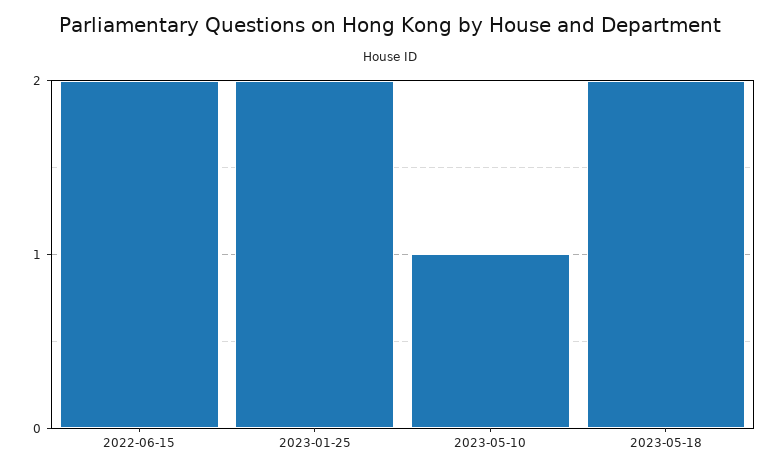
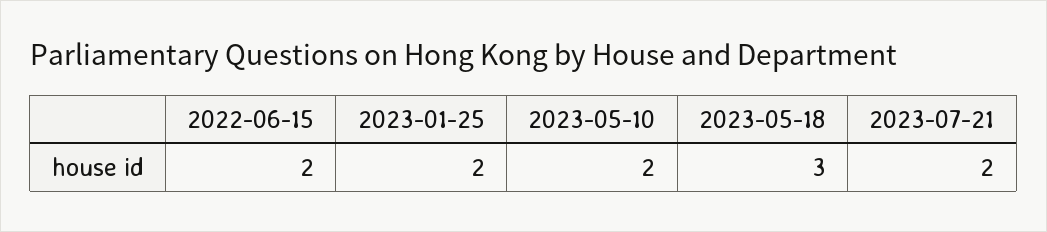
2023-05-10: 1 -> 2
2023-05-18: 2 -> 3
2023-07-21: none -> 2

